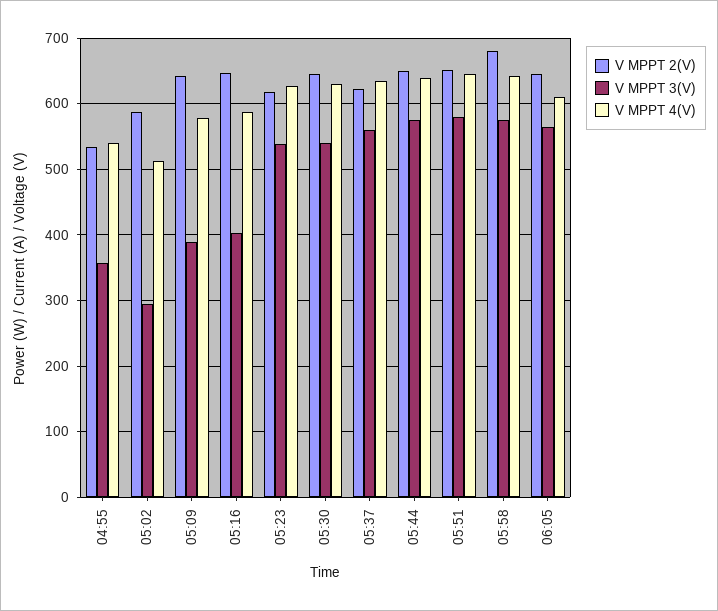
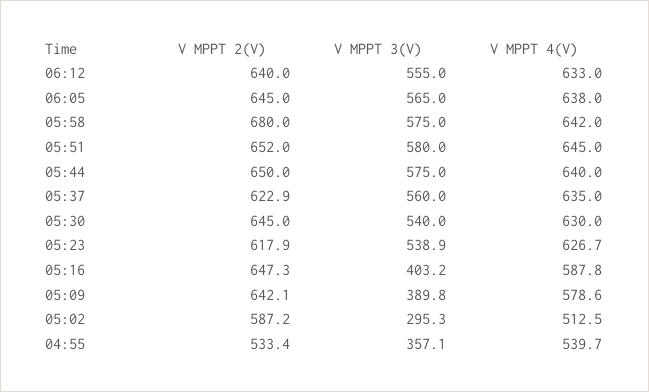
V MPPT 4(V), 06:05: 610 -> 638
V MPPT 2(V), 06:12: none -> 640
V MPPT 3(V), 06:12: none -> 555
V MPPT 4(V), 06:12: none -> 633

